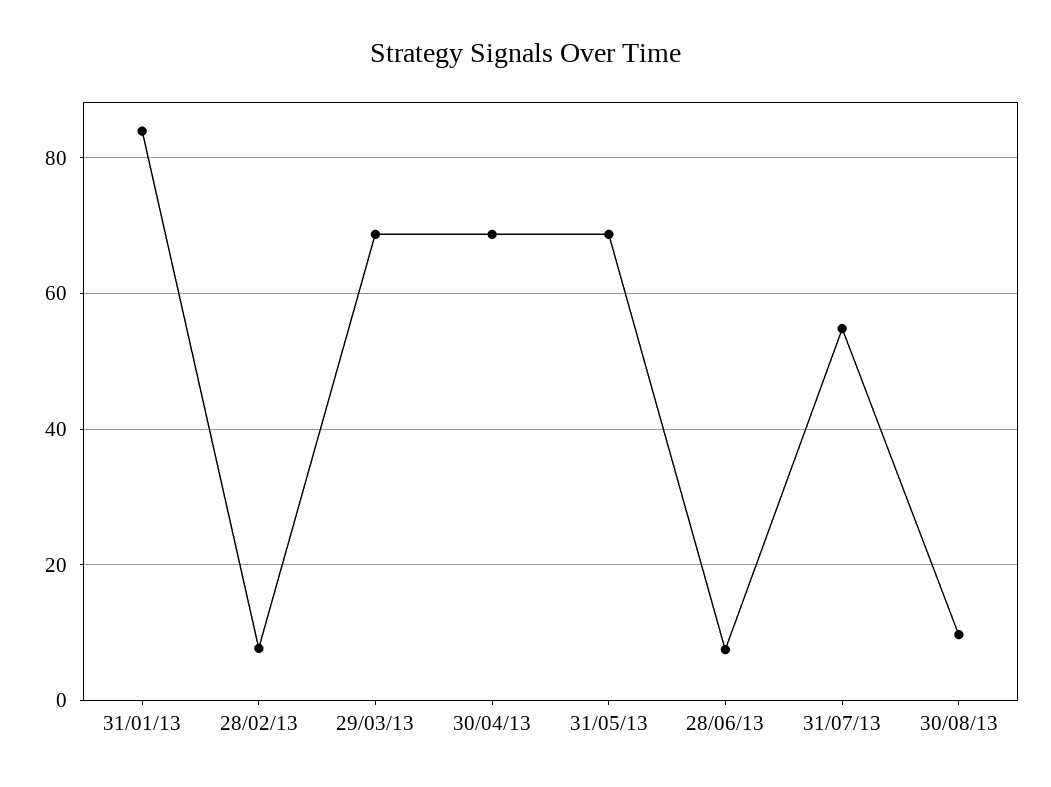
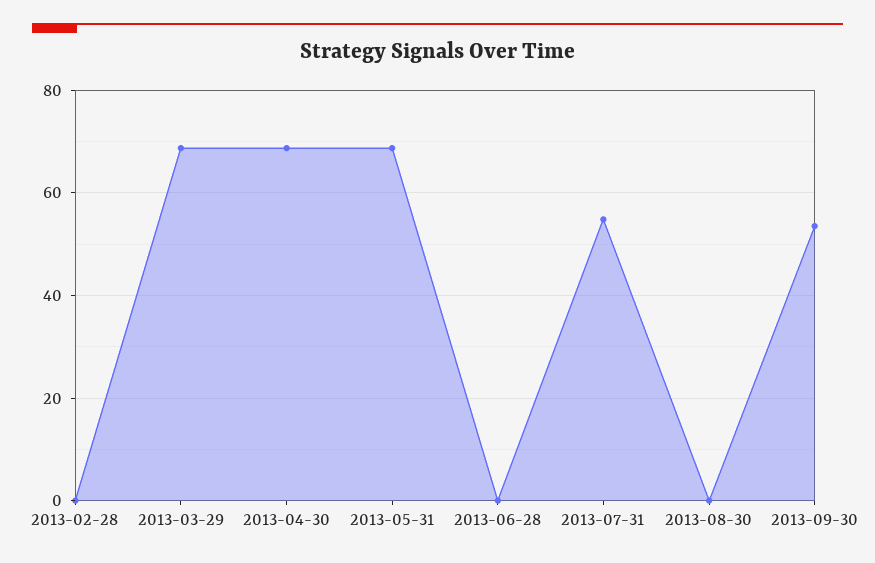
31/01/13: 84 -> none
28/02/13: 8 -> 0
28/06/13: 8 -> 0
30/08/13: 10 -> 0
2013-09-30: none -> 54

